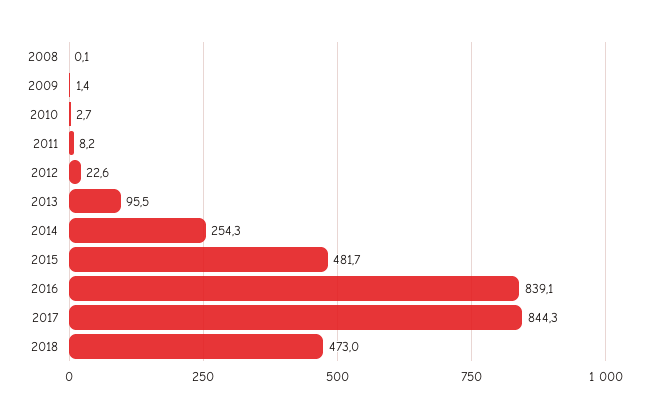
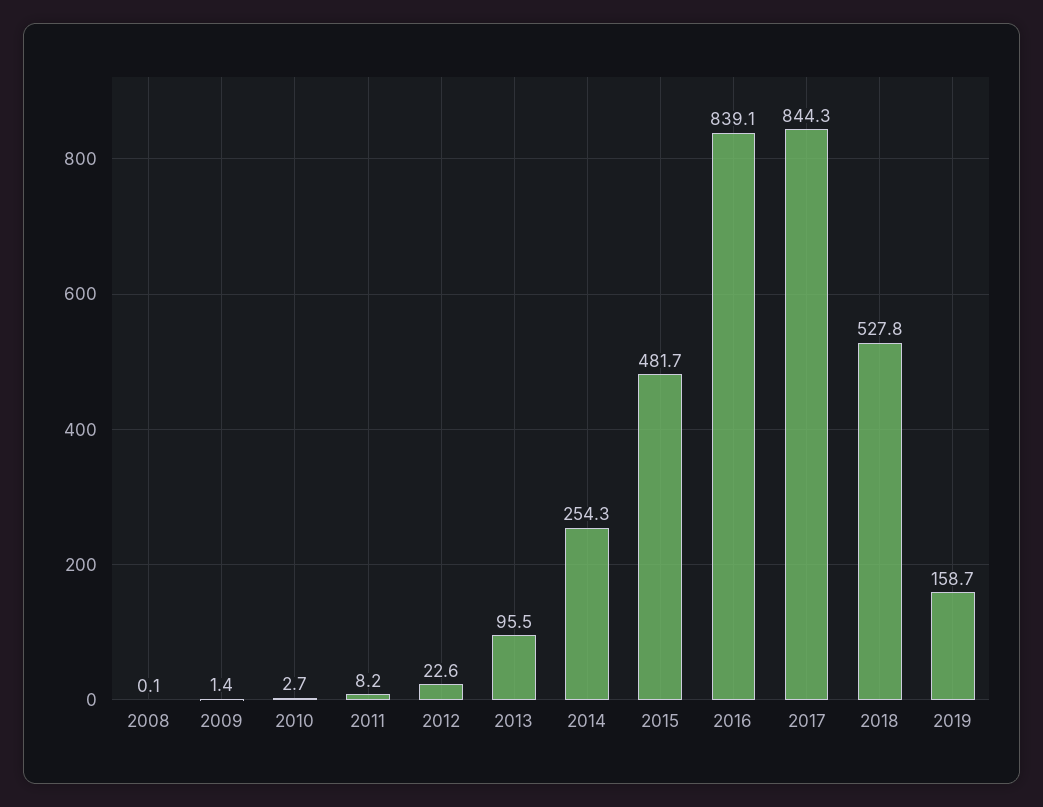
2018: 473 -> 527.8
2019: none -> 158.7

